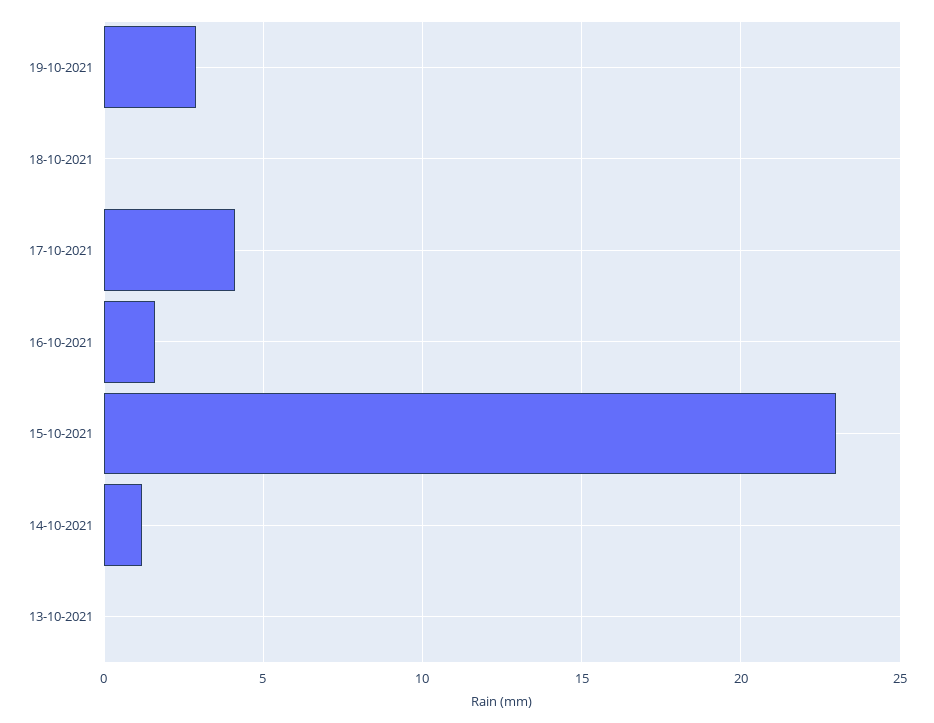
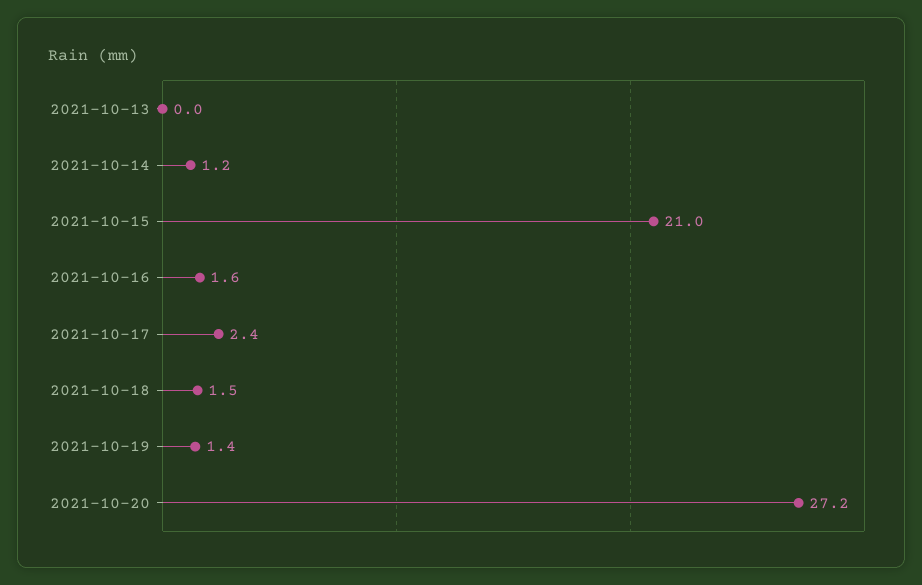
19-10-2021: 3 -> 1.4
18-10-2021: 0 -> 1.5
17-10-2021: 4 -> 2.4
15-10-2021: 23 -> 21
2021-10-20: none -> 27.2

